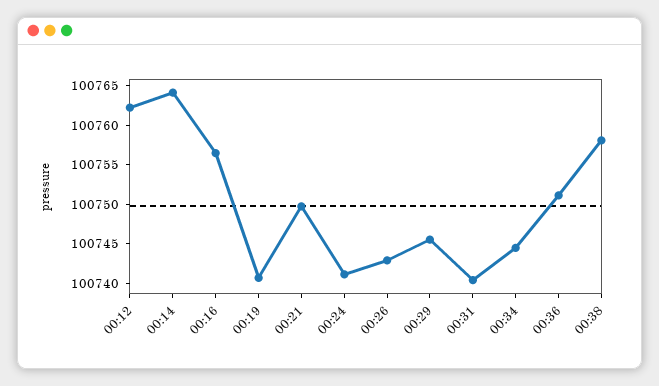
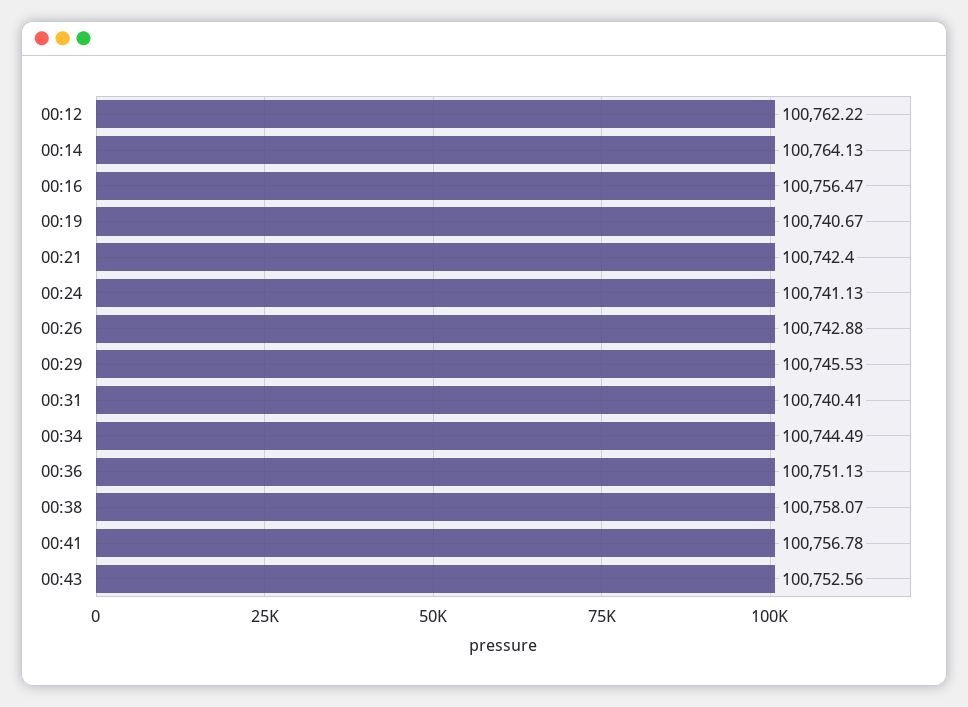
00:21: 100750 -> 100742.4
00:41: none -> 100756.78
00:43: none -> 100752.56

